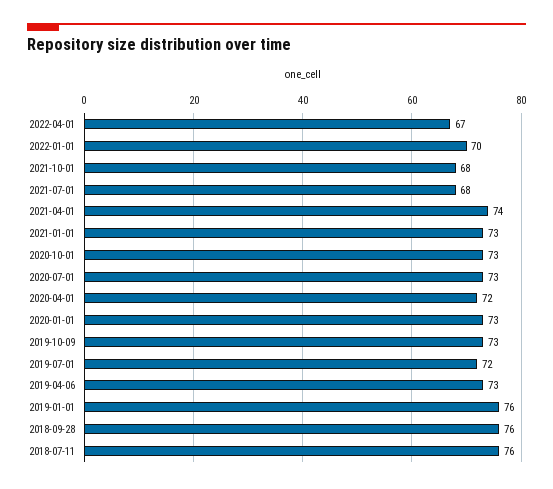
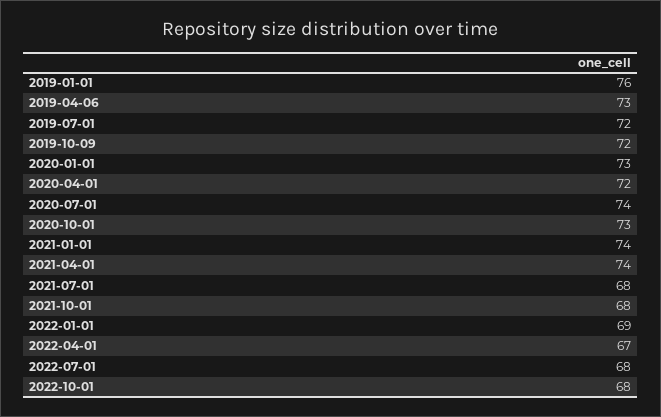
2022-01-01: 70 -> 69
2021-01-01: 73 -> 74
2020-07-01: 73 -> 74
2019-10-09: 73 -> 72
2018-09-28: 76 -> none
2018-07-11: 76 -> none
2022-07-01: none -> 68
2022-10-01: none -> 68

